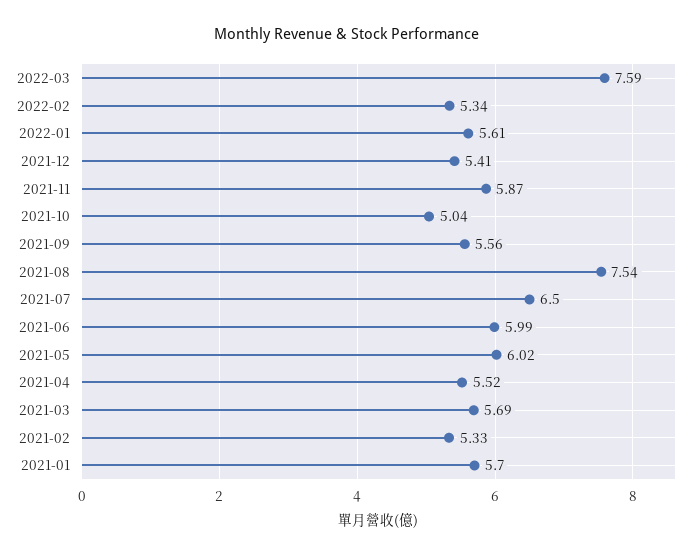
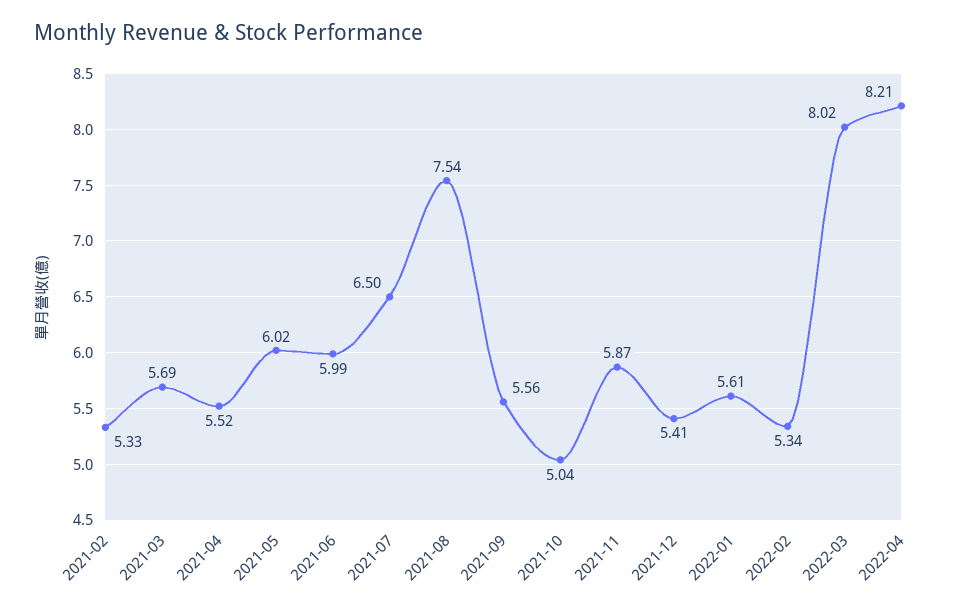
2022-03: 7.59 -> 8.02
2021-01: 5.7 -> none
2022-04: none -> 8.21

